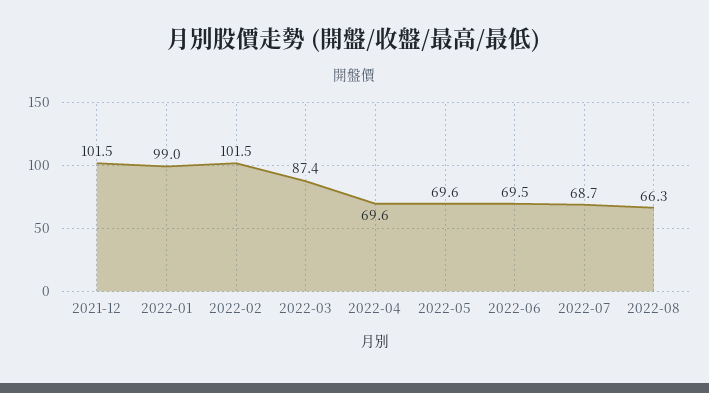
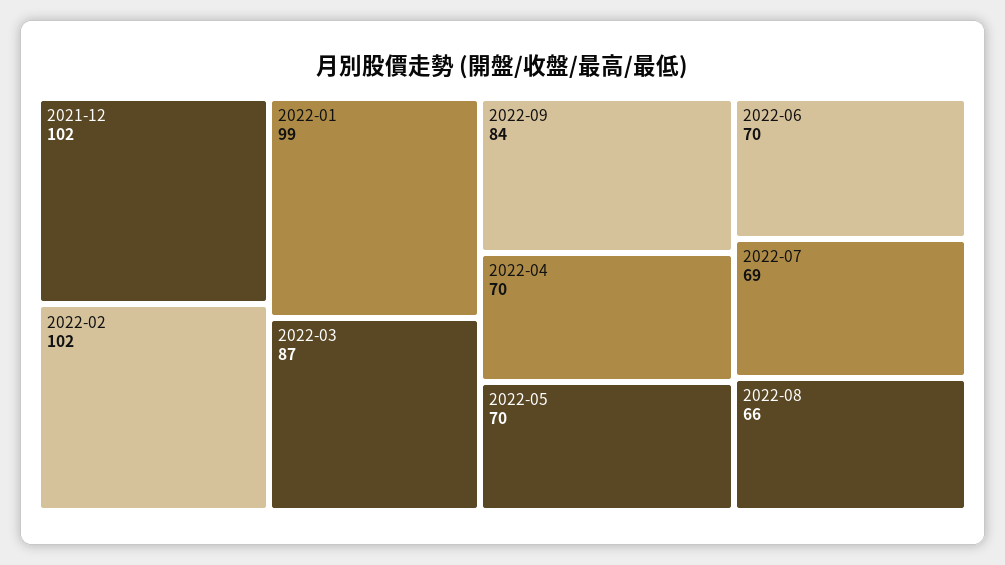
2022-09: none -> 84

